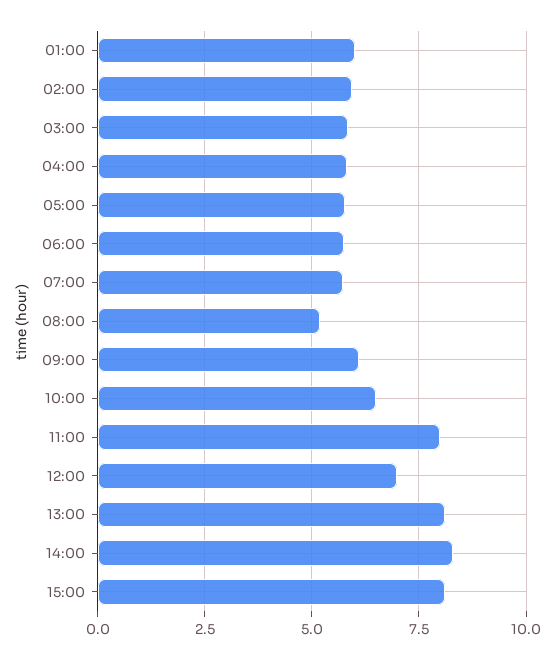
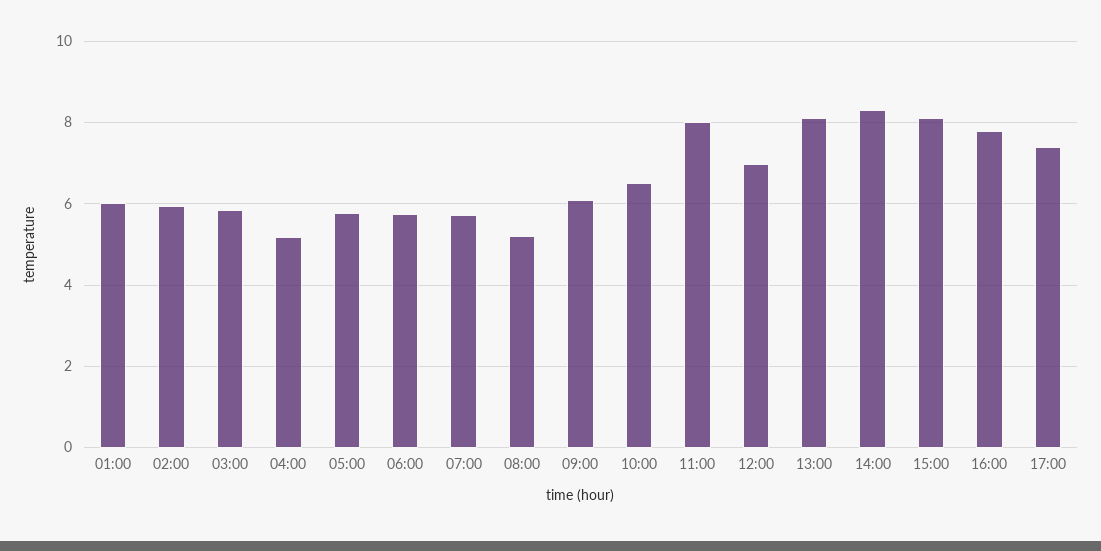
04:00: 5.75 -> 5.2
16:00: none -> 7.8
17:00: none -> 7.4

